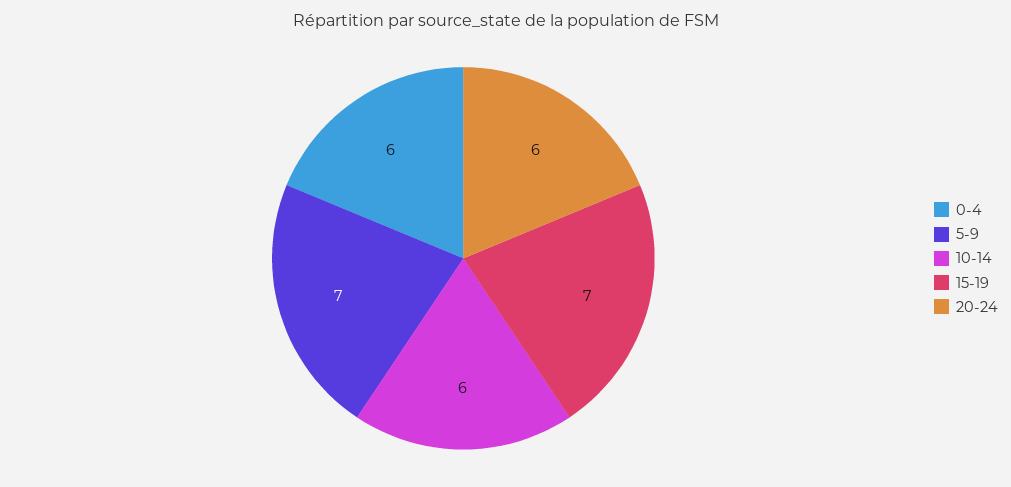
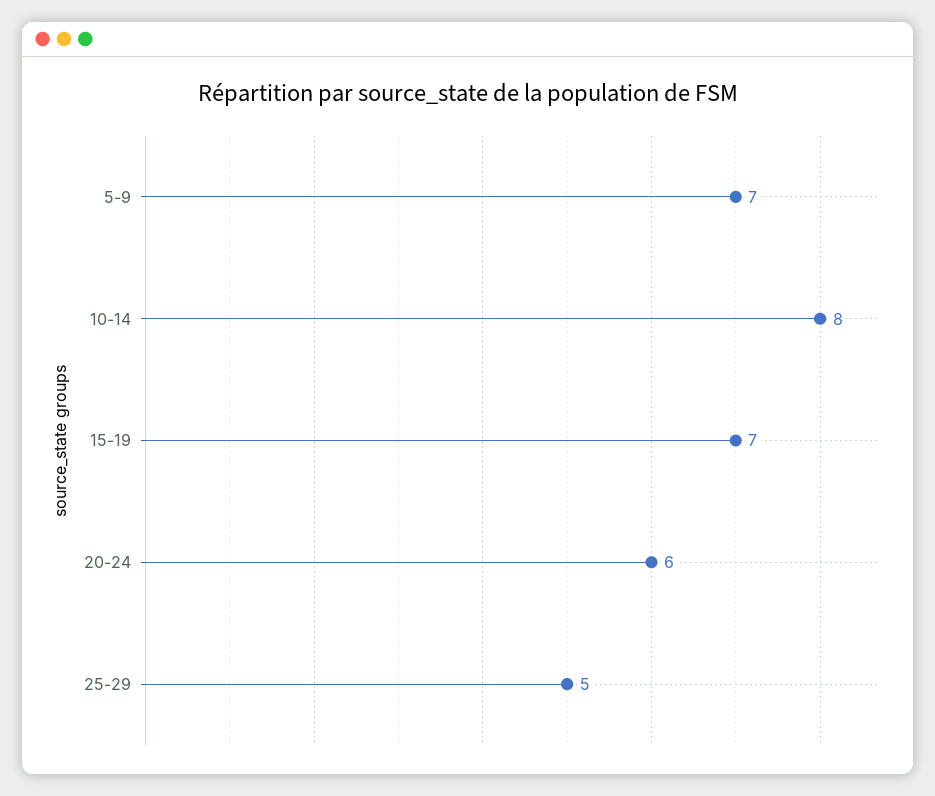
0-4: 6 -> none
10-14: 6 -> 8
25-29: none -> 5

